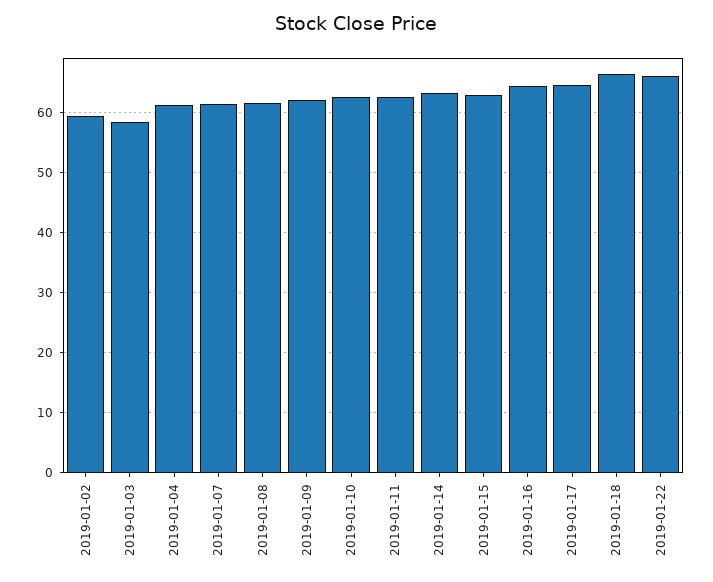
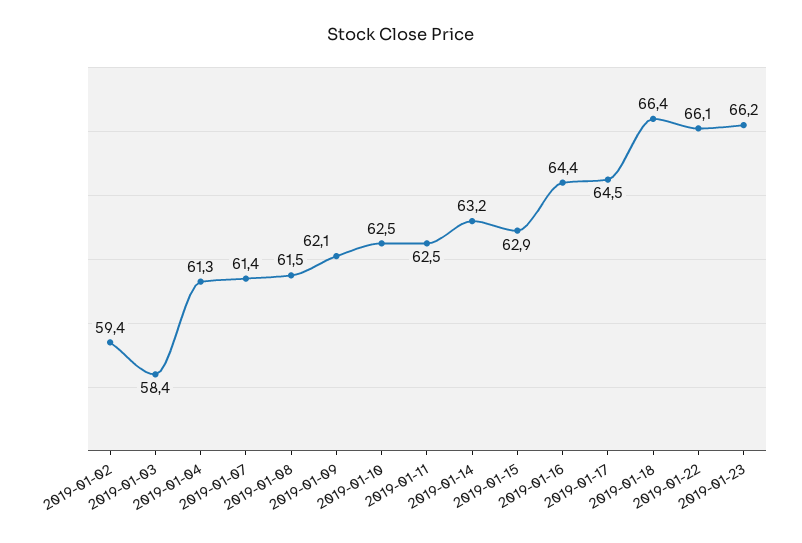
2019-01-23: none -> 66.2

